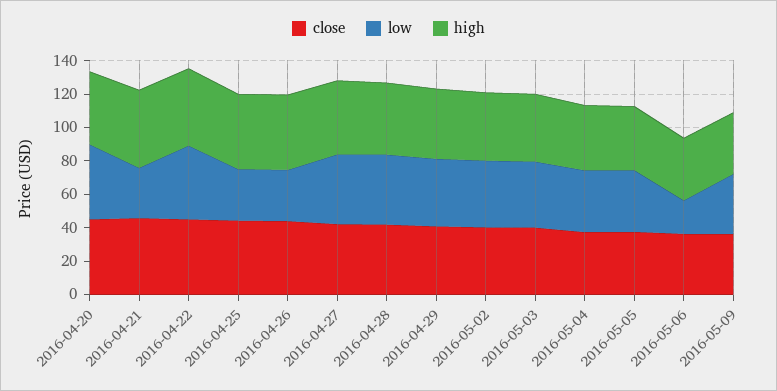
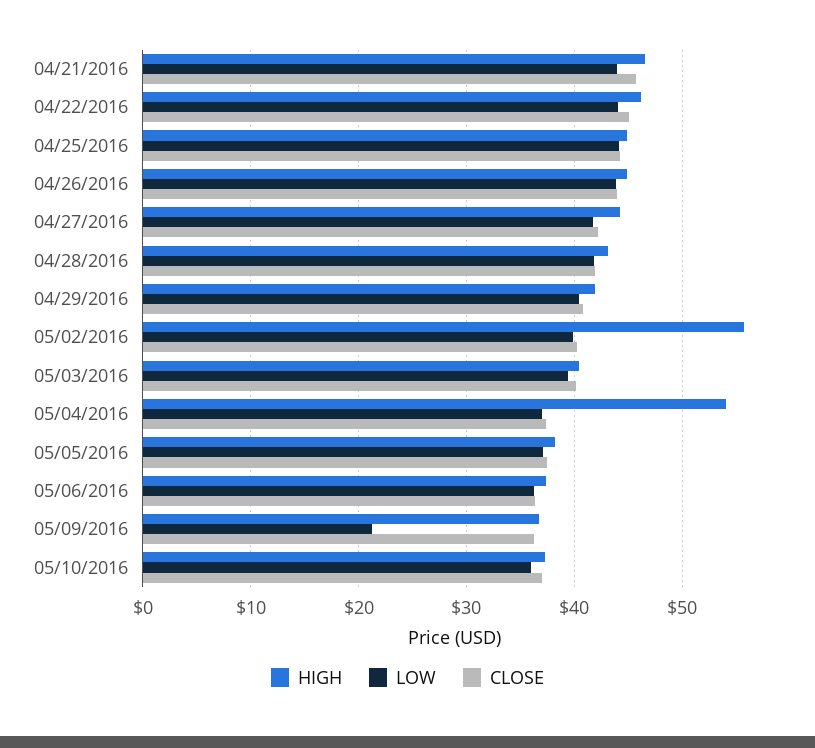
close, 2016-04-20: 45 -> none
low, 2016-04-20: 45 -> none
high, 2016-04-20: 45 -> none
low, 2016-04-21: 30 -> 44
low, 2016-04-25: 30 -> 44
low, 2016-04-26: 30 -> 44
high, 2016-05-02: 40 -> 56
high, 2016-05-04: 40 -> 54
low, 2016-05-06: 20 -> 36
low, 2016-05-09: 35 -> 21
high, 05/10/2016: none -> 37
low, 05/10/2016: none -> 36
close, 05/10/2016: none -> 37

